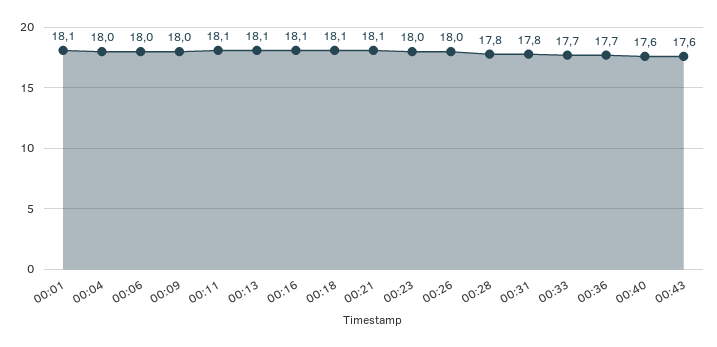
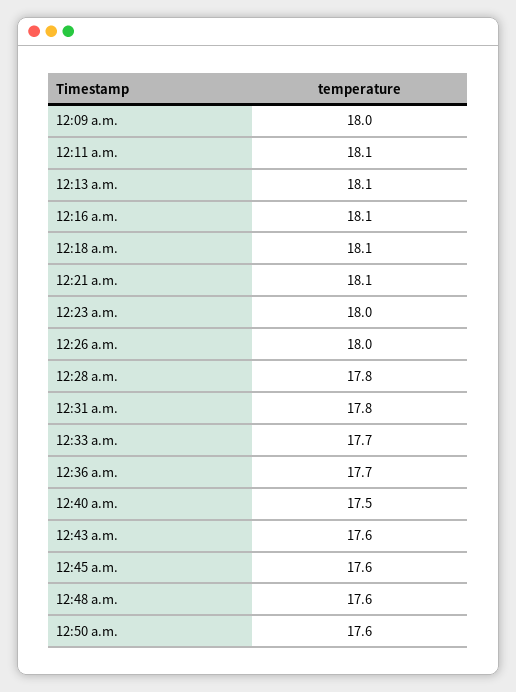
00:01: 18.1 -> none
00:04: 18 -> none
00:06: 18 -> none
00:40: 17.6 -> 17.5
12:45 a.m.: none -> 17.6
12:48 a.m.: none -> 17.6
12:50 a.m.: none -> 17.6

